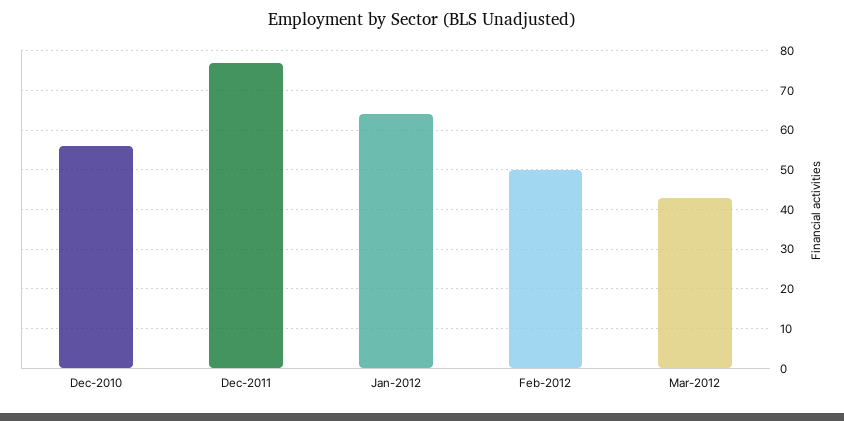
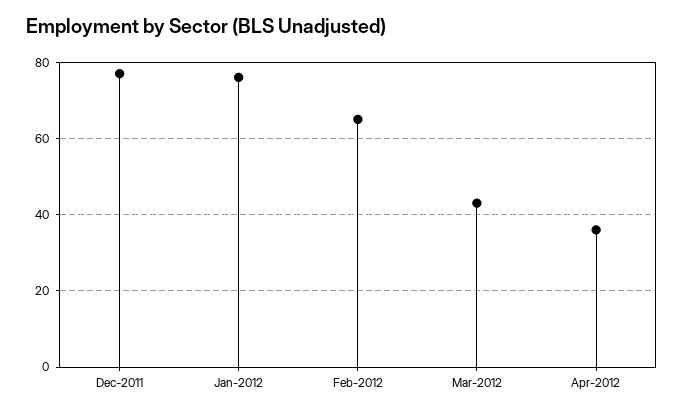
Dec-2010: 55 -> none
Jan-2012: 65 -> 75
Feb-2012: 50 -> 65
Apr-2012: none -> 35

